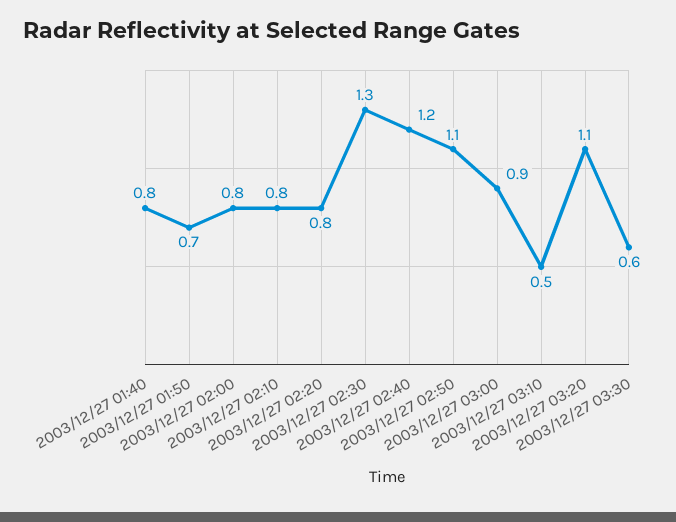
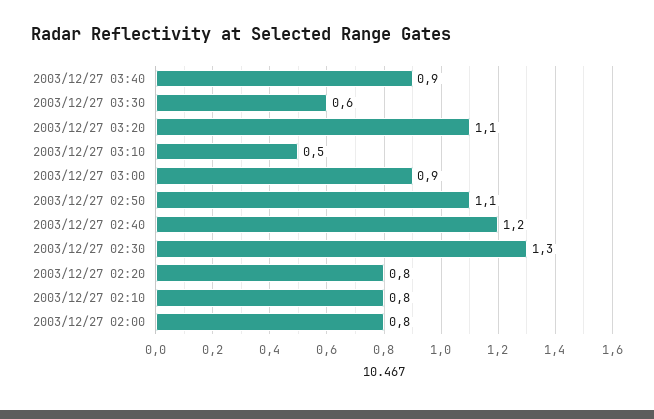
2003/12/27 01:40: 0.8 -> none
2003/12/27 01:50: 0.7 -> none
2003/12/27 03:40: none -> 0.9

